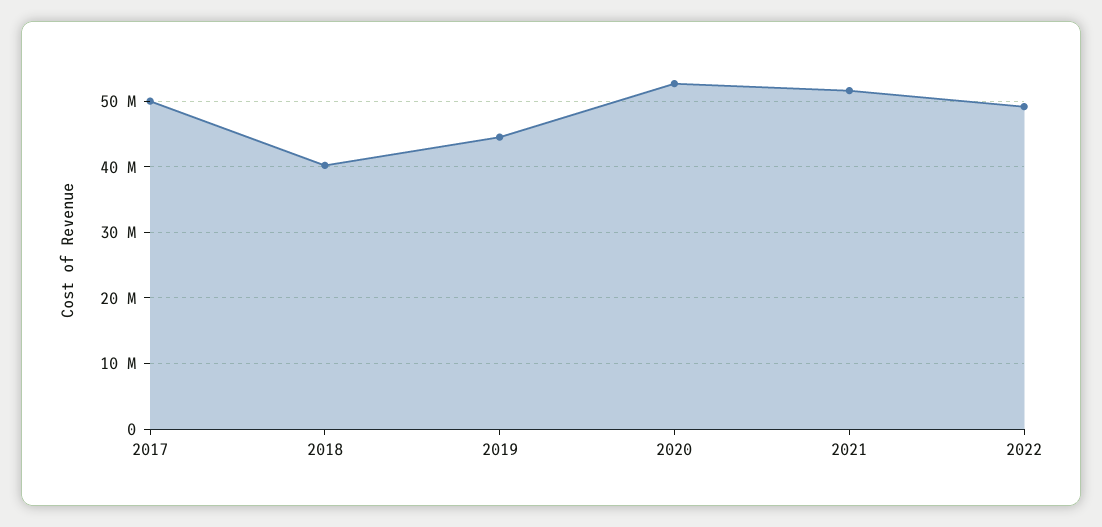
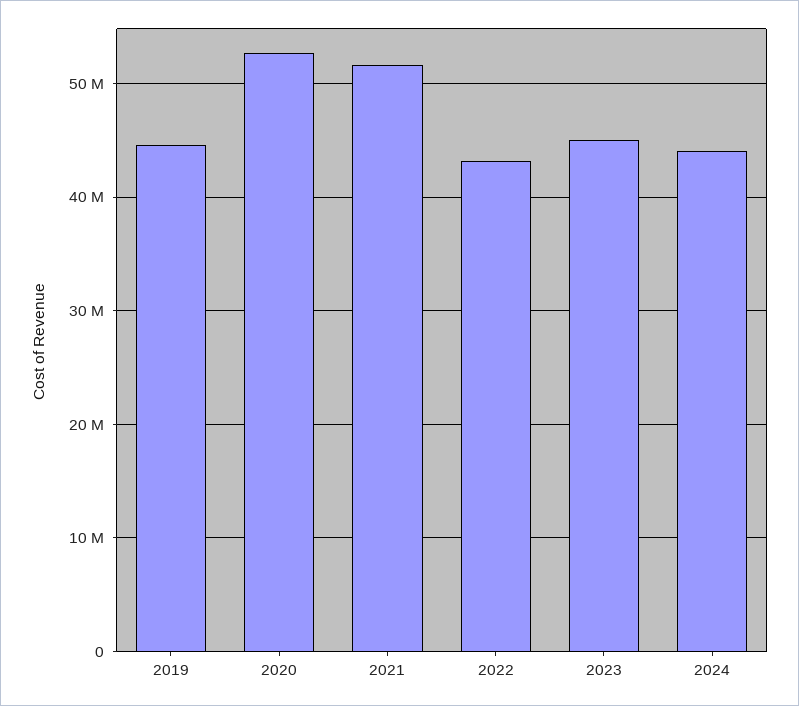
2017: 50000000 -> none
2018: 40000000 -> none
2022: 49000000 -> 43000000
2023: none -> 45000000
2024: none -> 44000000

